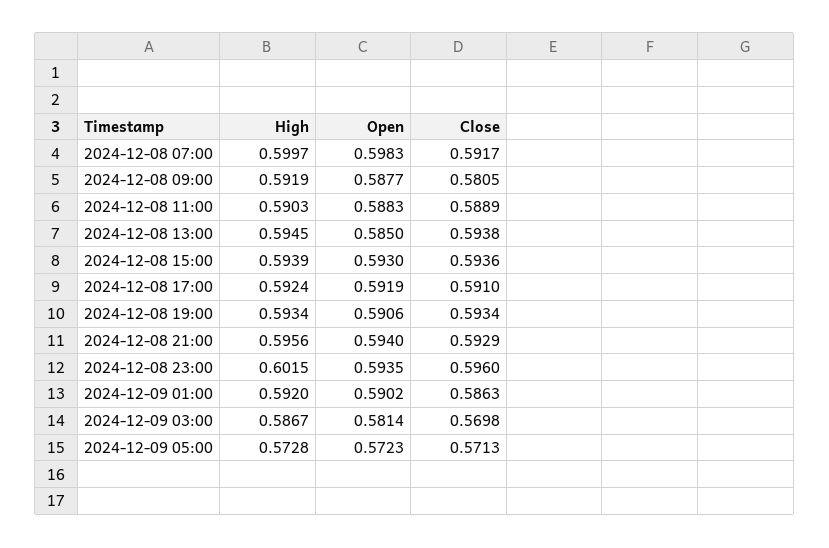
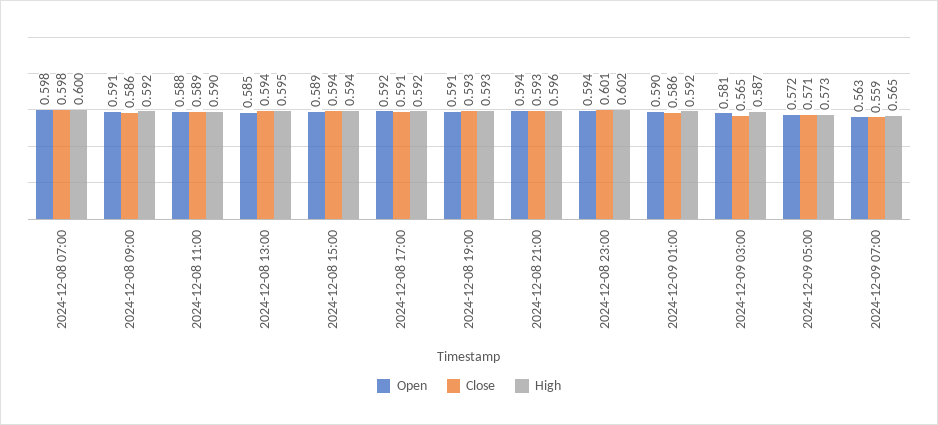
Close, 2024-12-08 07:00: 0.5917 -> 0.598
Open, 2024-12-08 09:00: 0.5877 -> 0.591
Close, 2024-12-08 09:00: 0.5805 -> 0.586
Open, 2024-12-08 15:00: 0.593 -> 0.589
Close, 2024-12-08 23:00: 0.596 -> 0.601
Close, 2024-12-09 03:00: 0.5698 -> 0.565
Open, 2024-12-09 07:00: none -> 0.563
Close, 2024-12-09 07:00: none -> 0.559
High, 2024-12-09 07:00: none -> 0.565

